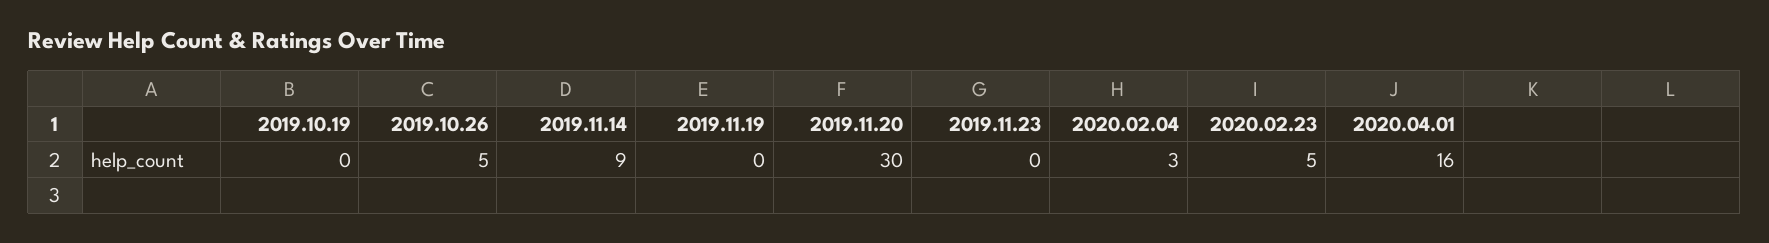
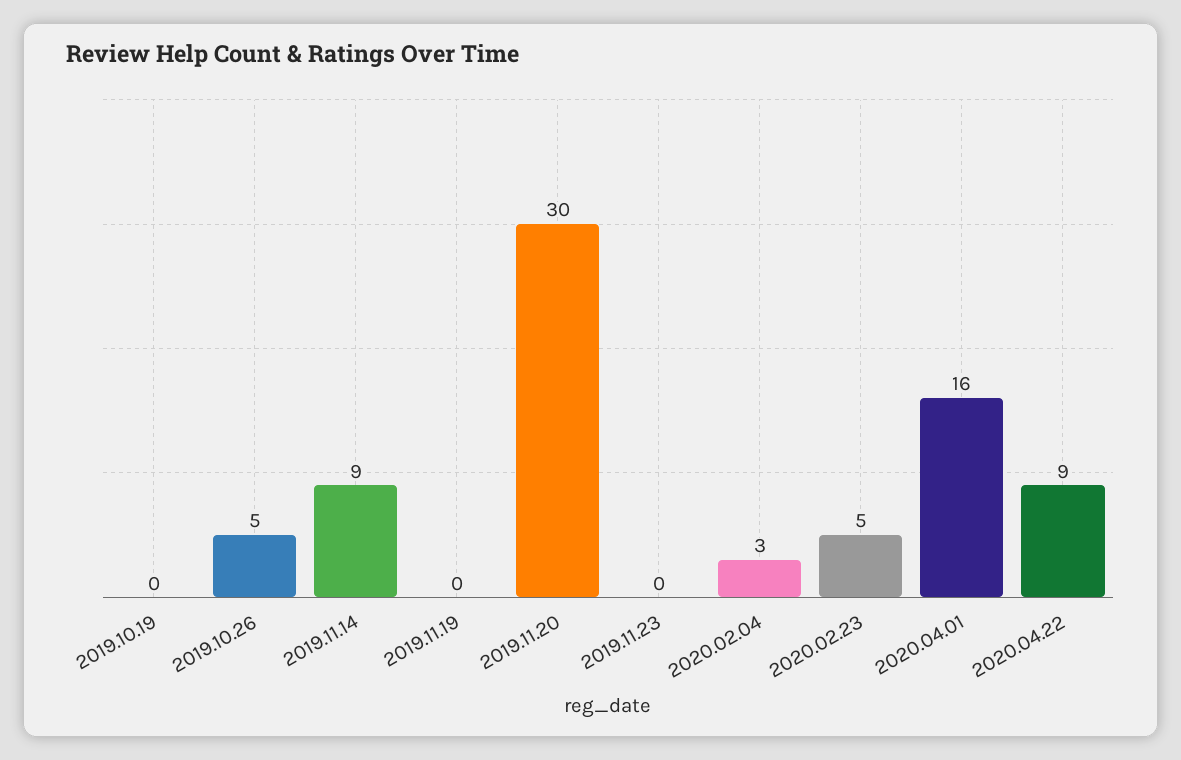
2020.04.22: none -> 9

